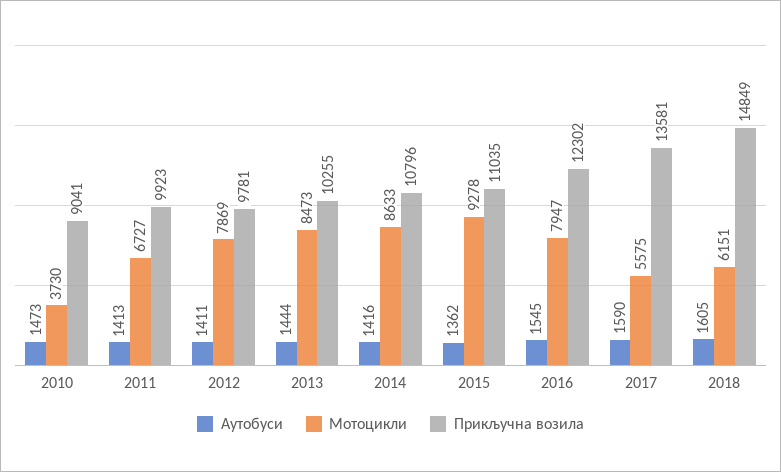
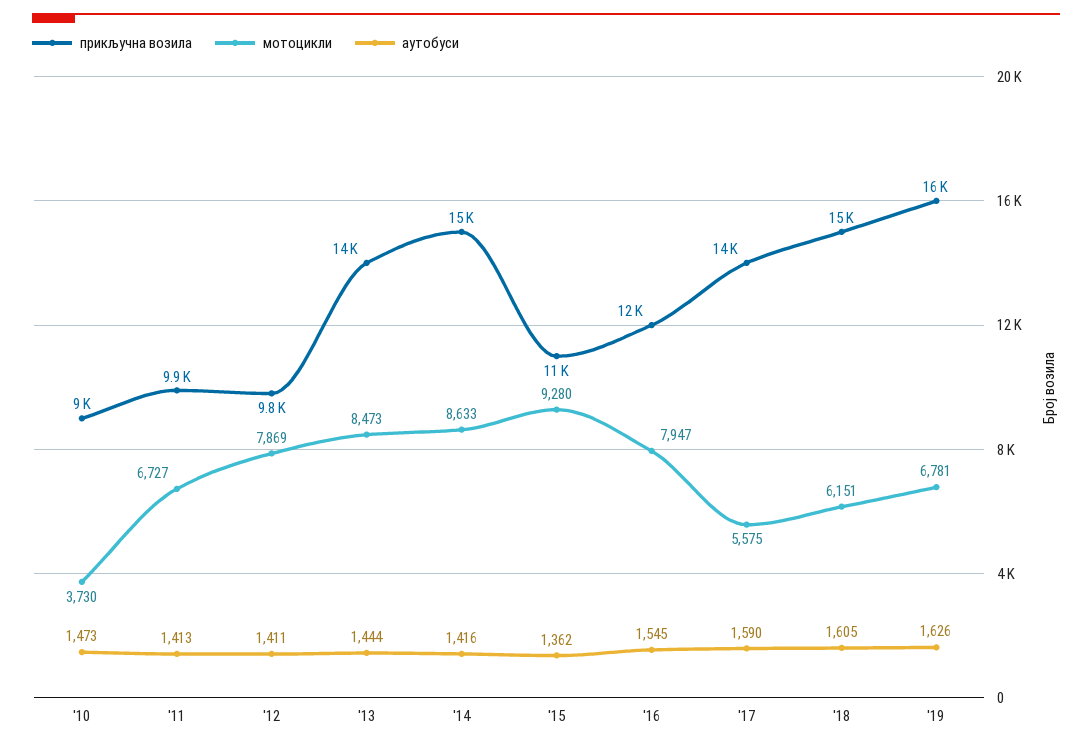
Прикључна возила, 2013: 10255 -> 14000
Прикључна возила, 2014: 10796 -> 15000
Мотоцикли, 2015: 9278 -> 9280
Прикључна возила, '19: none -> 16000
Мотоцикли, '19: none -> 6781
Аутобуси, '19: none -> 1626

